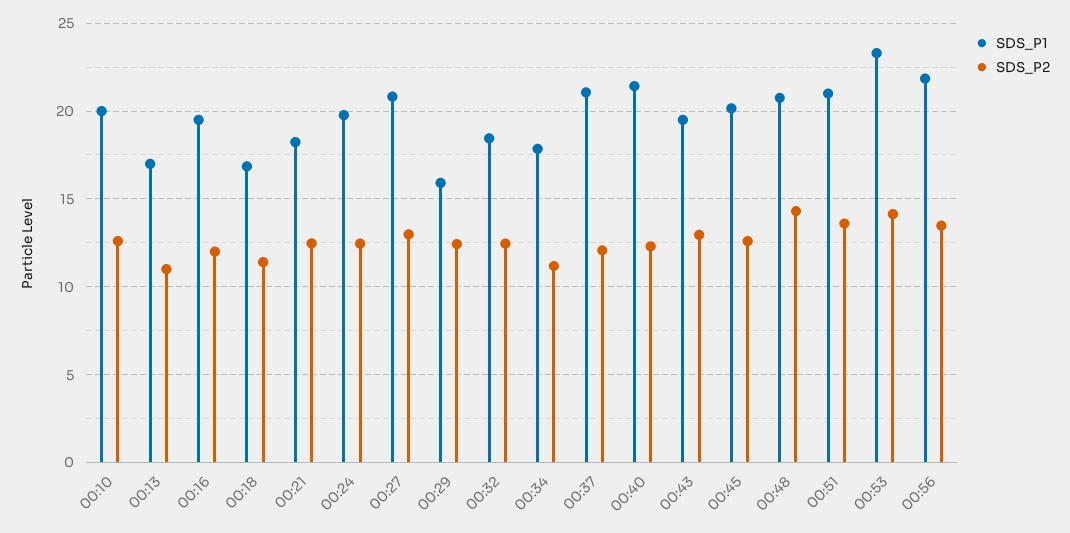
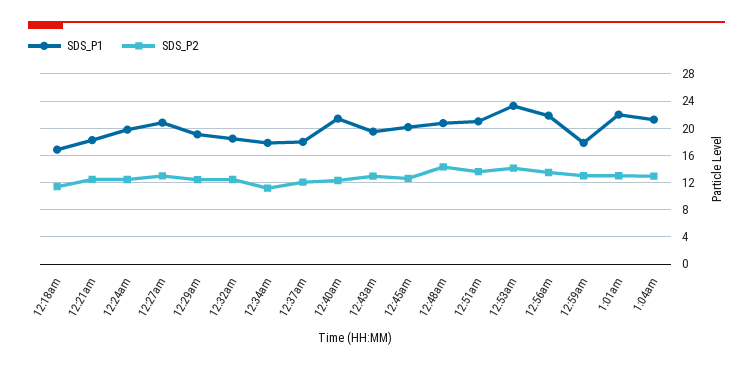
SDS_P1, 00:10: 20 -> none
SDS_P2, 00:10: 12.5 -> none
SDS_P1, 00:13: 17 -> none
SDS_P2, 00:13: 11 -> none
SDS_P1, 00:16: 19.5 -> none
SDS_P2, 00:16: 12 -> none
SDS_P1, 00:29: 16 -> 19
SDS_P1, 00:37: 21 -> 18
SDS_P1, 12:59am: none -> 18
SDS_P2, 12:59am: none -> 13
SDS_P1, 1:01am: none -> 22
SDS_P2, 1:01am: none -> 13
SDS_P1, 1:04am: none -> 21
SDS_P2, 1:04am: none -> 13

